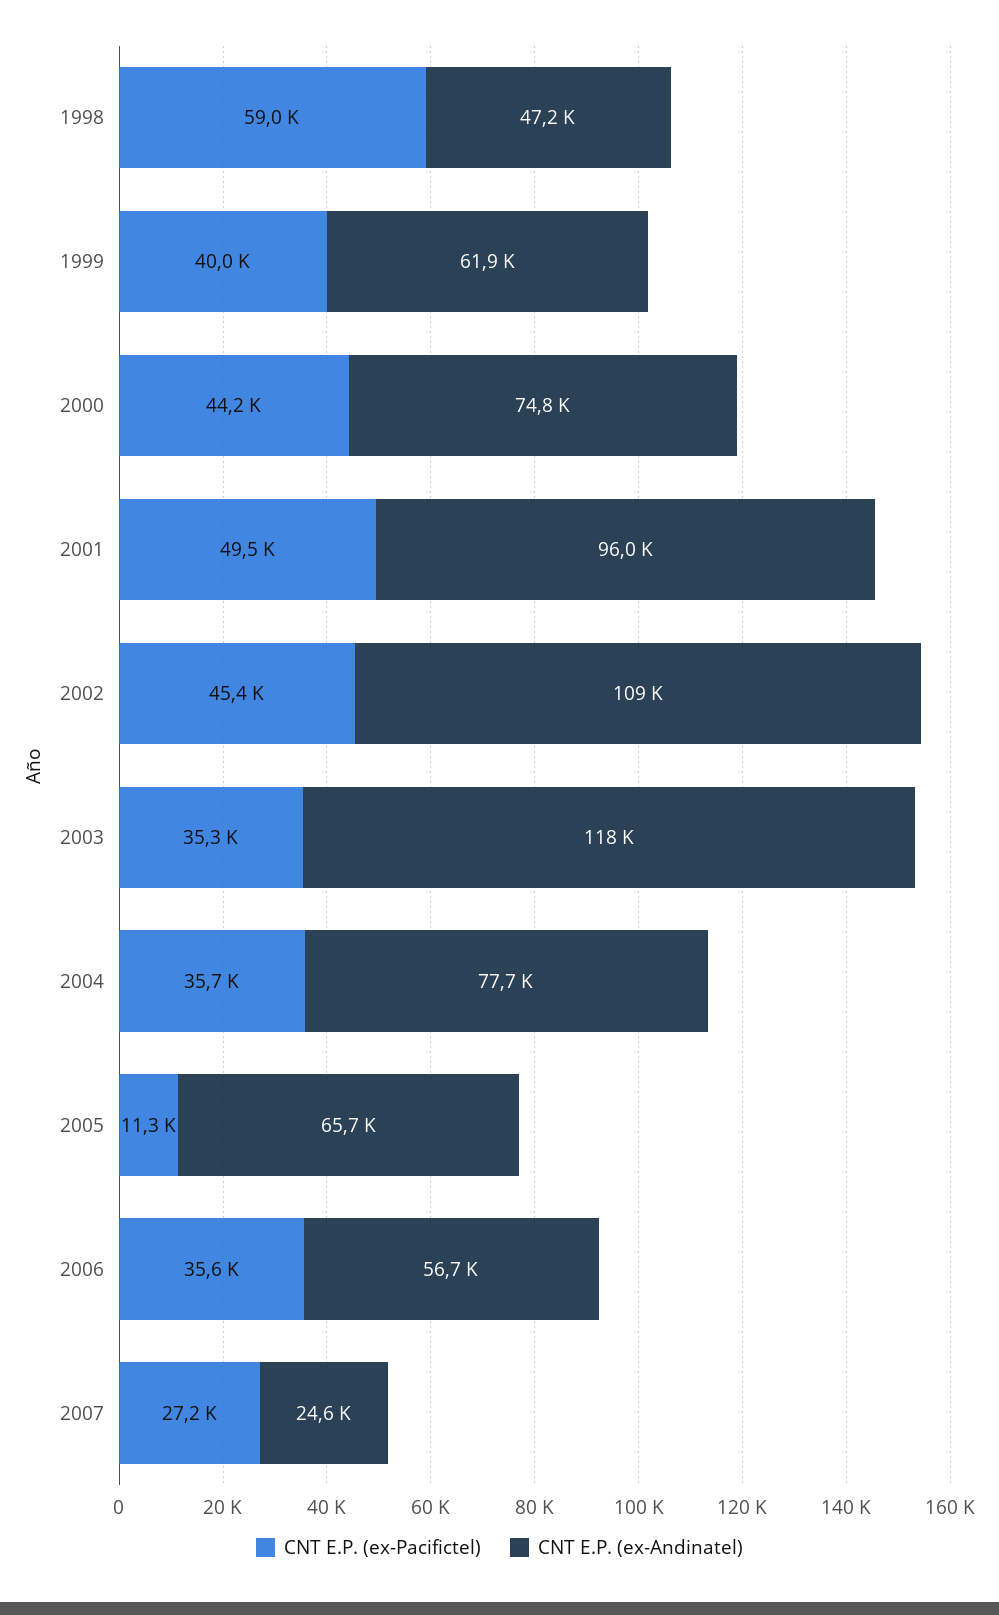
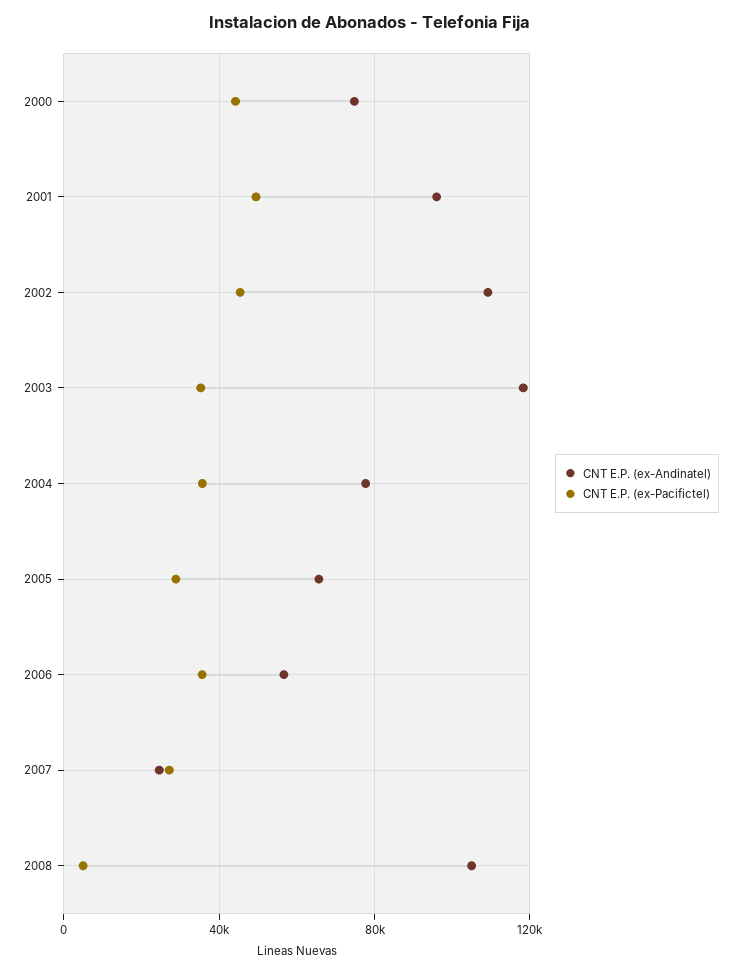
CNT E.P. (ex-Pacifictel), 1998: 59000 -> none
CNT E.P. (ex-Andinatel), 1998: 47200 -> none
CNT E.P. (ex-Pacifictel), 1999: 40000 -> none
CNT E.P. (ex-Andinatel), 1999: 61900 -> none
CNT E.P. (ex-Pacifictel), 2005: 11300 -> 30000
CNT E.P. (ex-Andinatel), 2008: none -> 105000
CNT E.P. (ex-Pacifictel), 2008: none -> 5000

